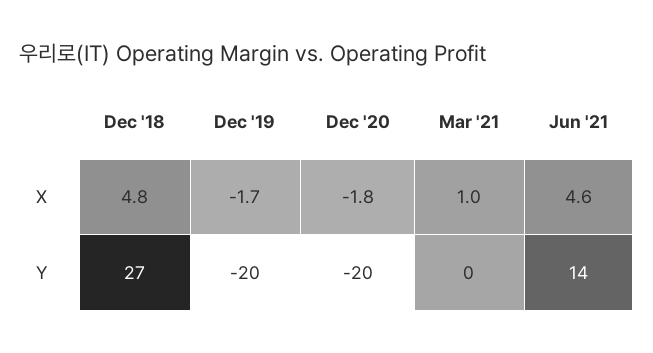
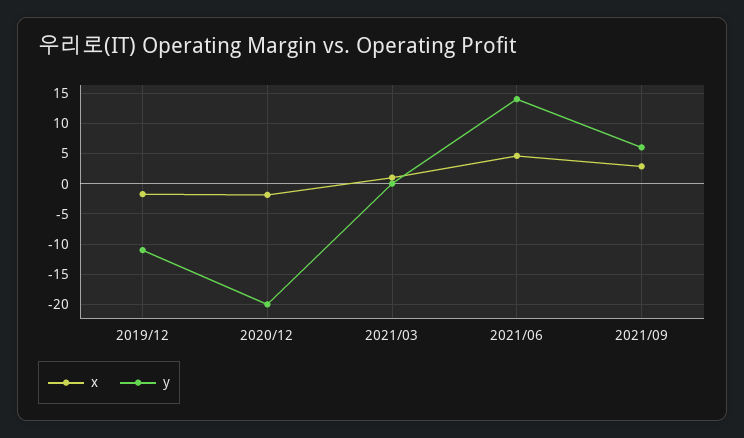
X, Dec '18: 4.8 -> none
Y, Dec '18: 27 -> none
Y, Dec '19: -20 -> -11
X, 2021/09: none -> 3
Y, 2021/09: none -> 6

